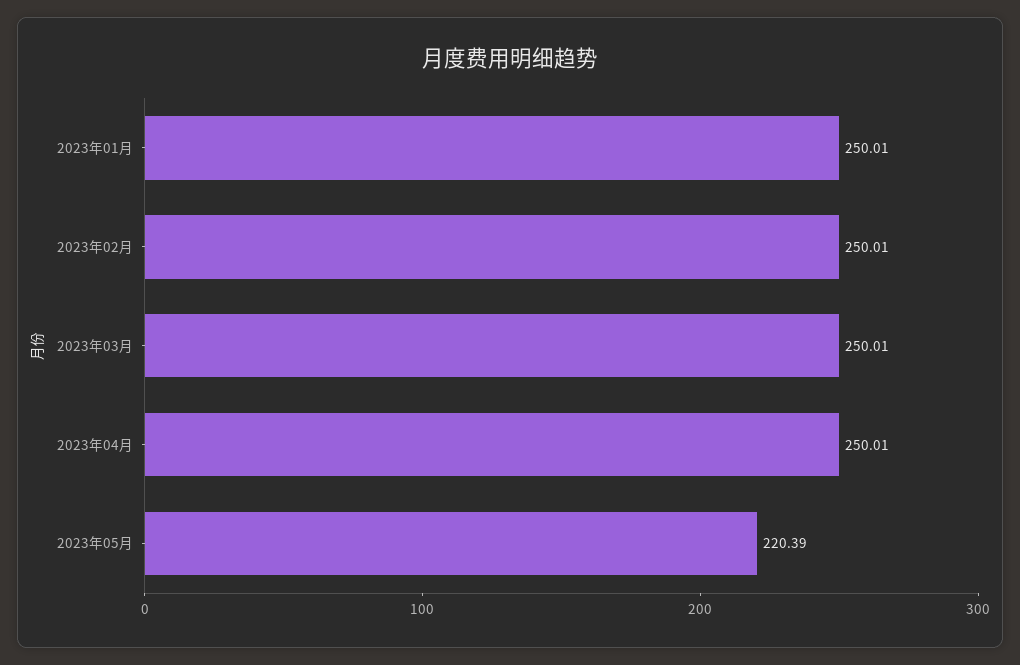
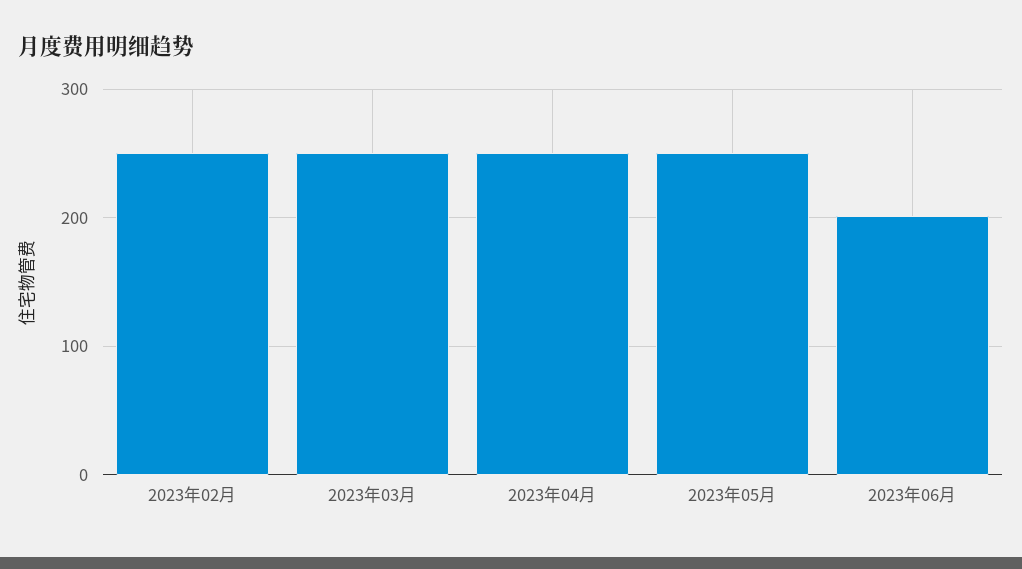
2023年01月: 250.01 -> none
2023年05月: 220.39 -> 250
2023年06月: none -> 200

